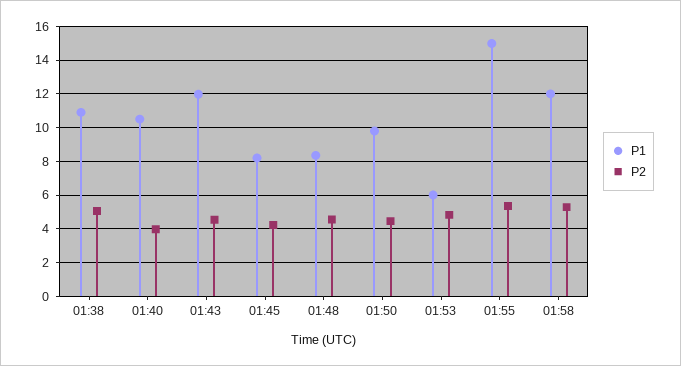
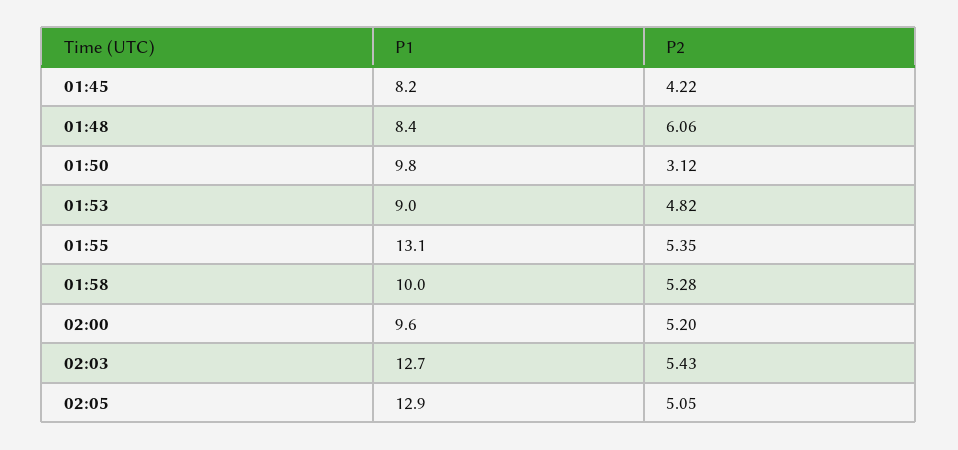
P1, 01:38: 11 -> none
P2, 01:38: 5 -> none
P1, 01:40: 10.5 -> none
P2, 01:40: 4 -> none
P1, 01:43: 12 -> none
P2, 01:43: 4.5 -> none
P2, 01:48: 4.5 -> 6.06
P2, 01:50: 4.5 -> 3.12
P1, 01:53: 6 -> 9
P1, 01:55: 15 -> 13.1
P1, 01:58: 12 -> 10
P1, 02:00: none -> 9.6
P2, 02:00: none -> 5.2
P1, 02:03: none -> 12.7
P2, 02:03: none -> 5.43
P1, 02:05: none -> 12.9
P2, 02:05: none -> 5.05

